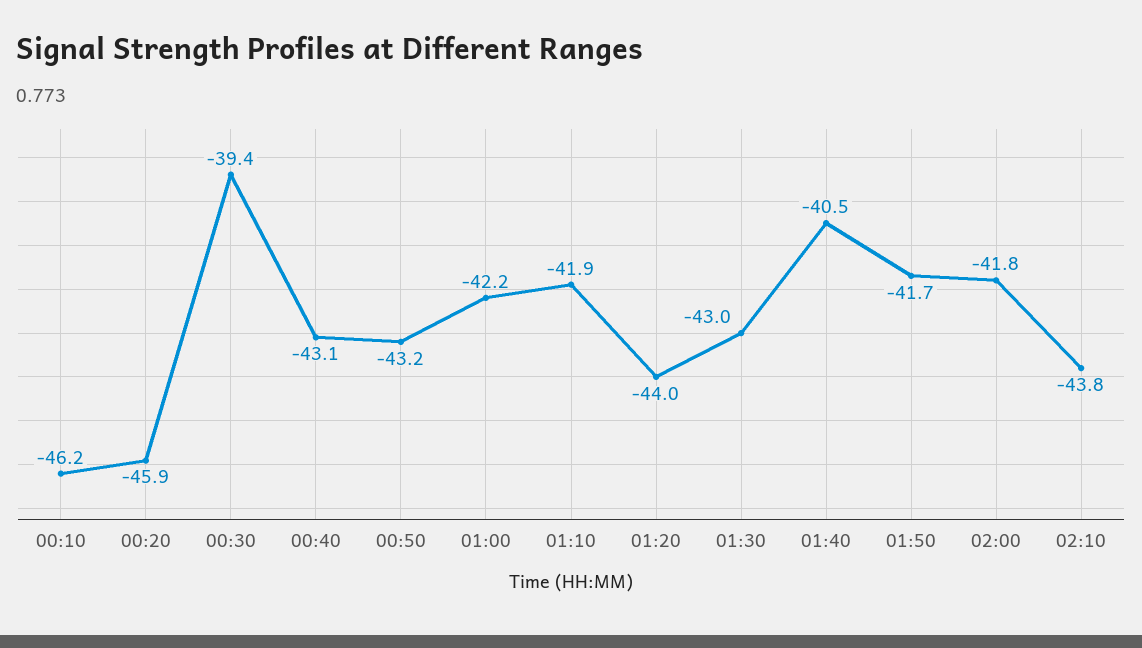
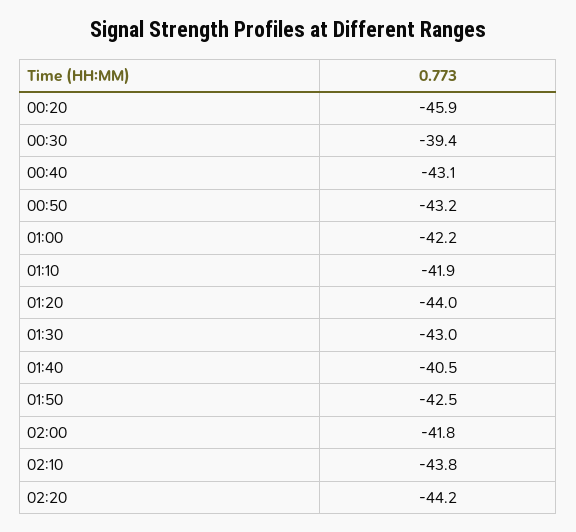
00:10: -46.2 -> none
01:50: -41.7 -> -42.5
02:20: none -> -44.2

